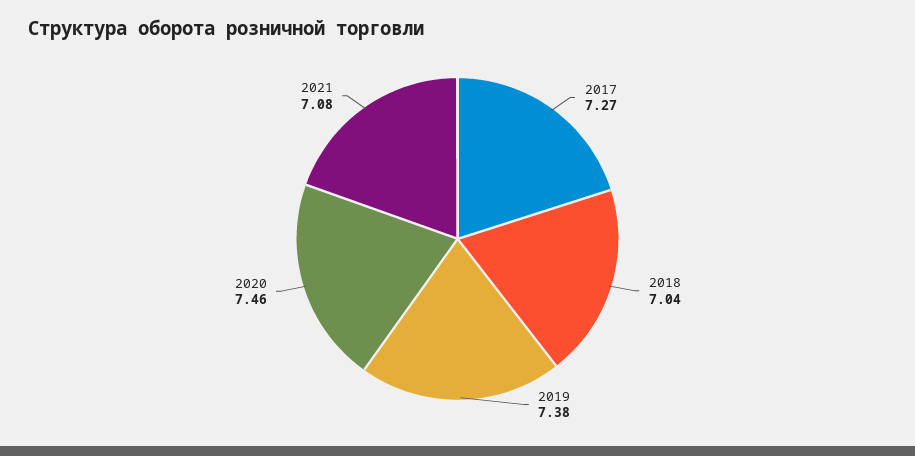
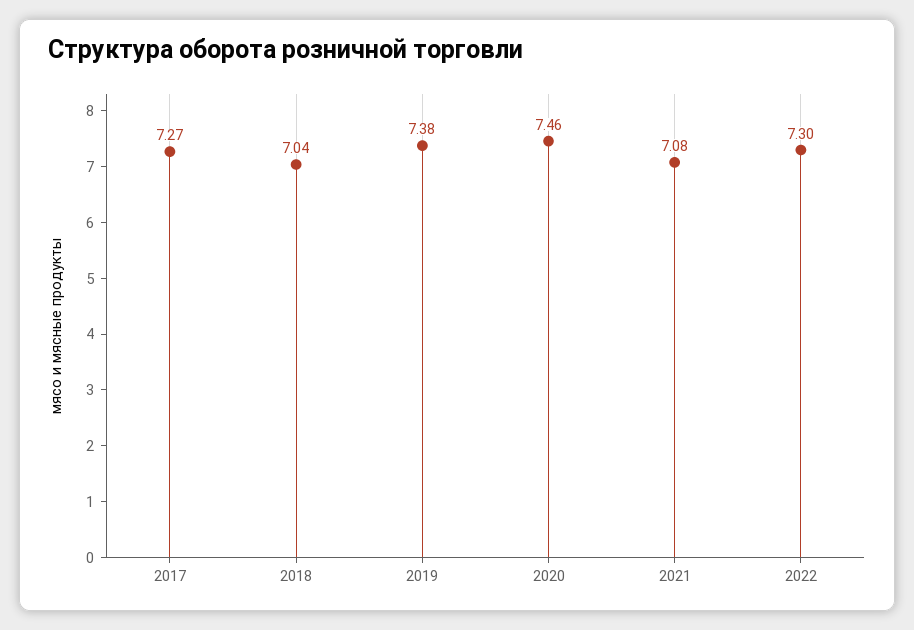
2022: none -> 7.3

